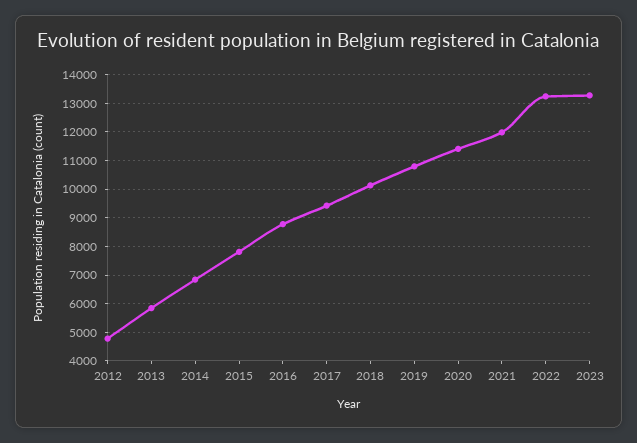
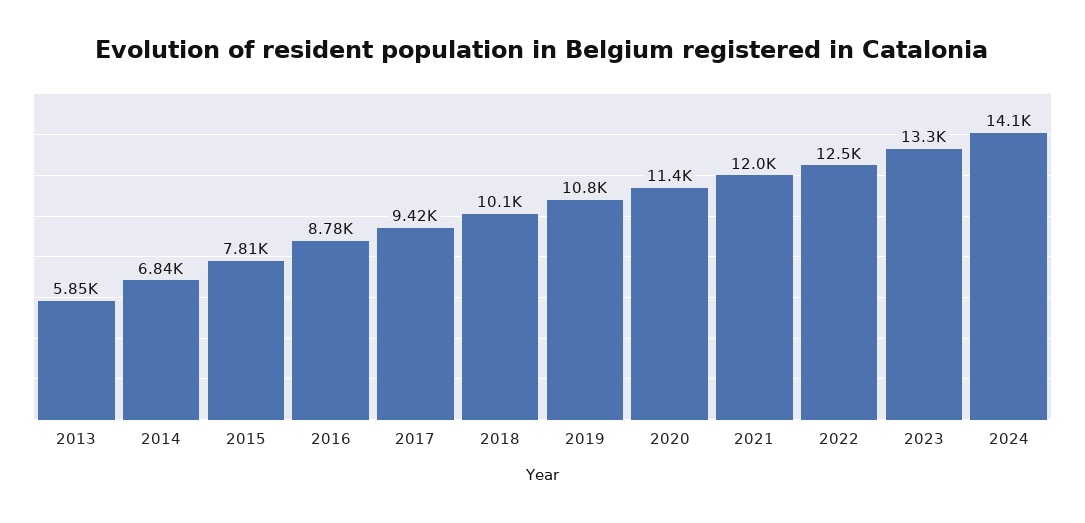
2012: 4750 -> none
2022: 13250 -> 12500
2024: none -> 14100

